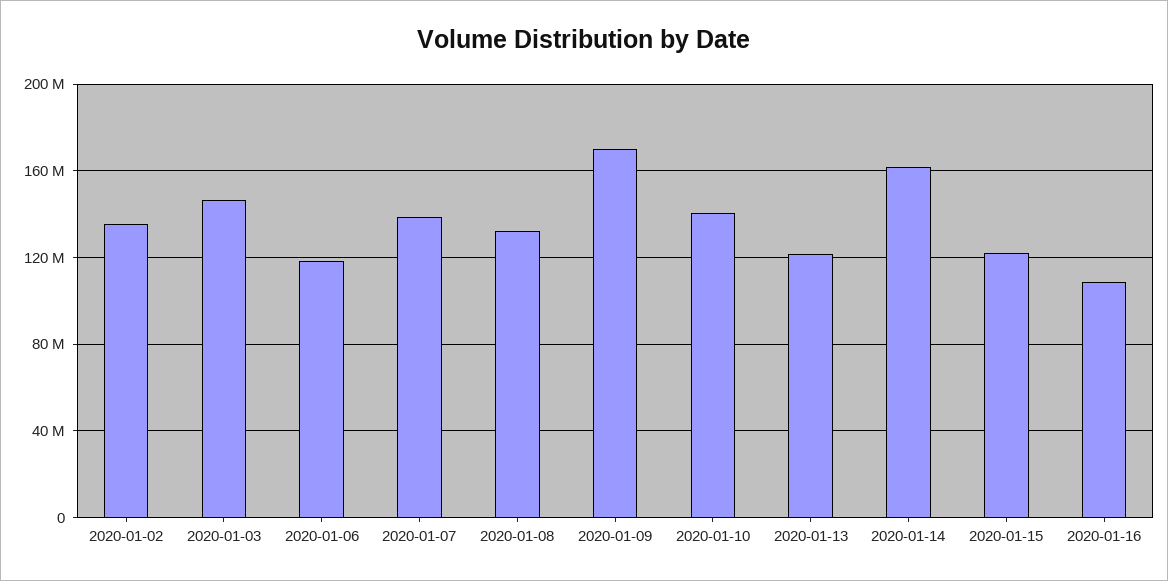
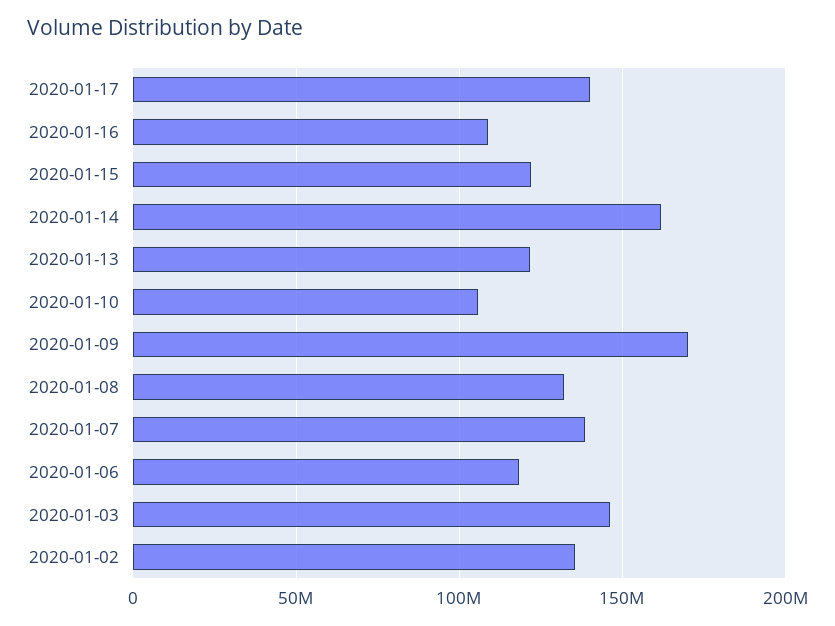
2020-01-10: 140000000 -> 105000000
2020-01-17: none -> 140000000

